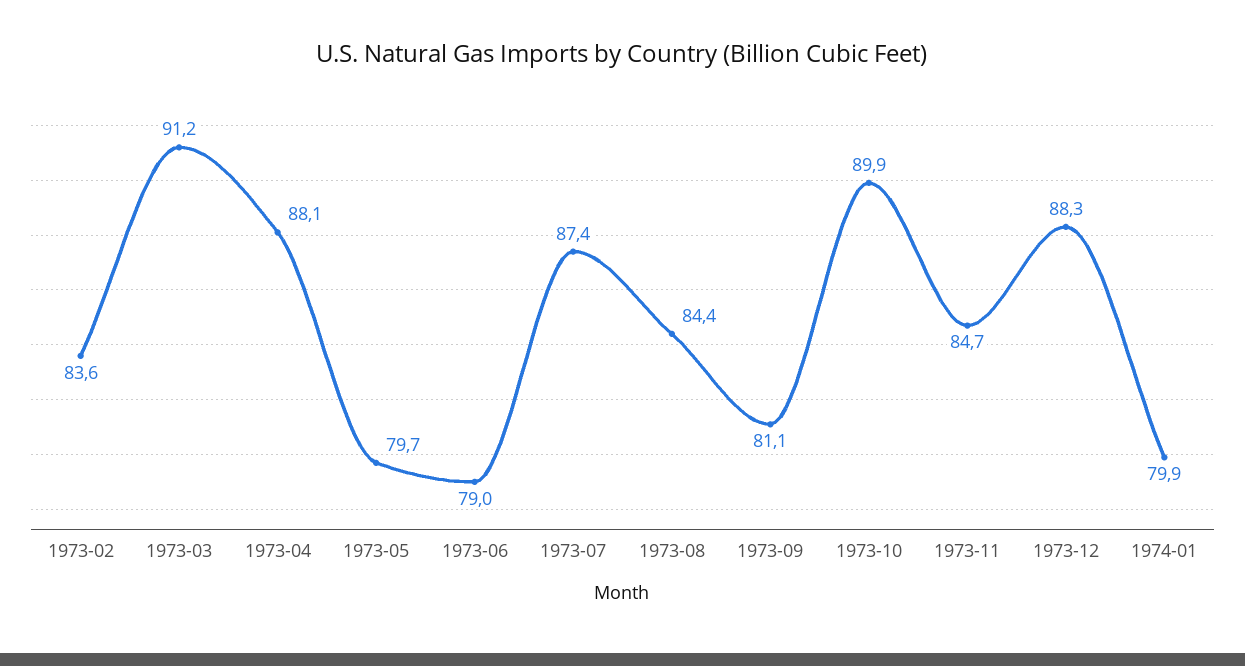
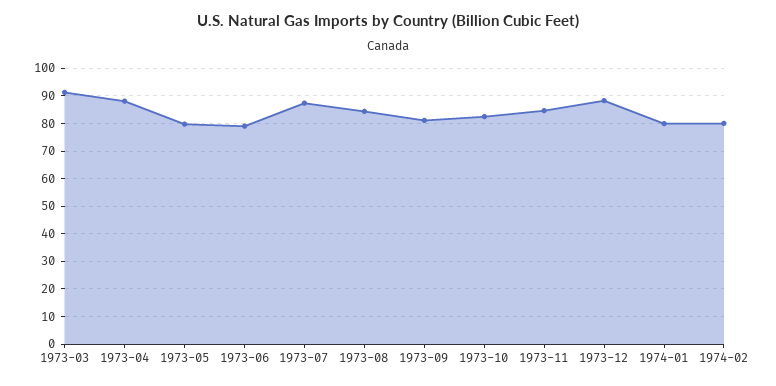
1973-02: 83.6 -> none
1973-10: 89.9 -> 82.5
1974-02: none -> 80

